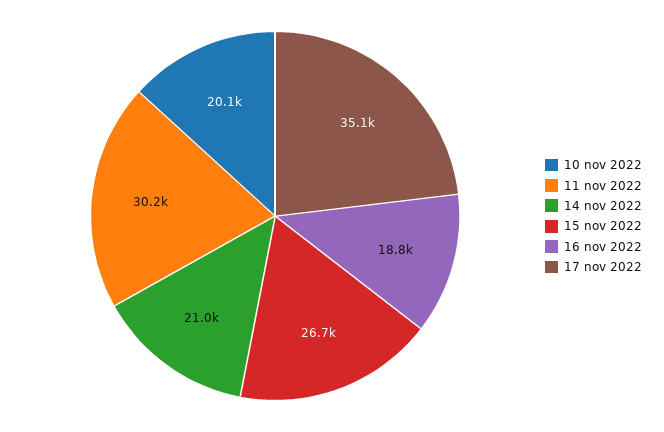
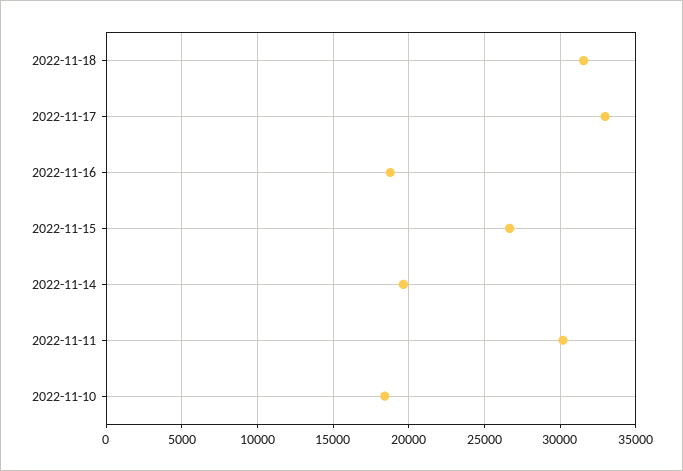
10 nov 2022: 20100 -> 18500
14 nov 2022: 21000 -> 19500
17 nov 2022: 35100 -> 33000
2022-11-18: none -> 31500

